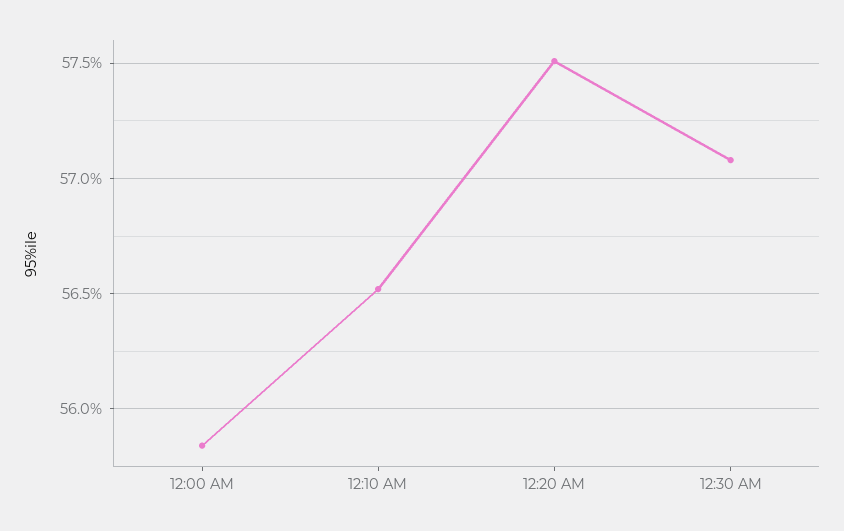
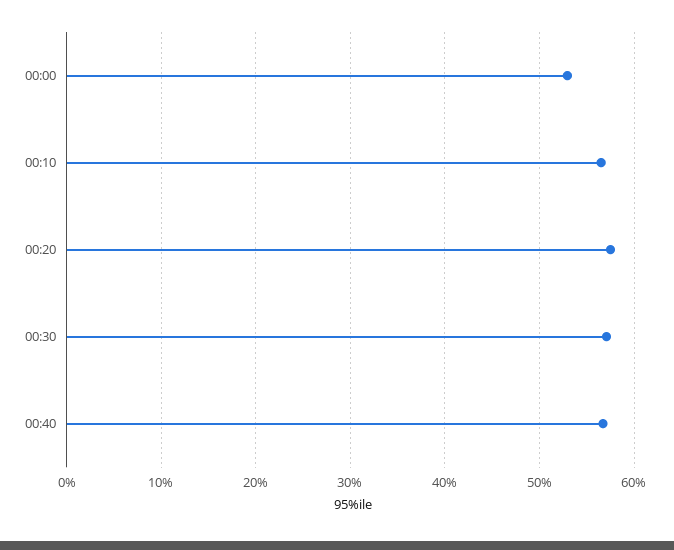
12:00 AM: 55.85 -> 53
00:40: none -> 57

